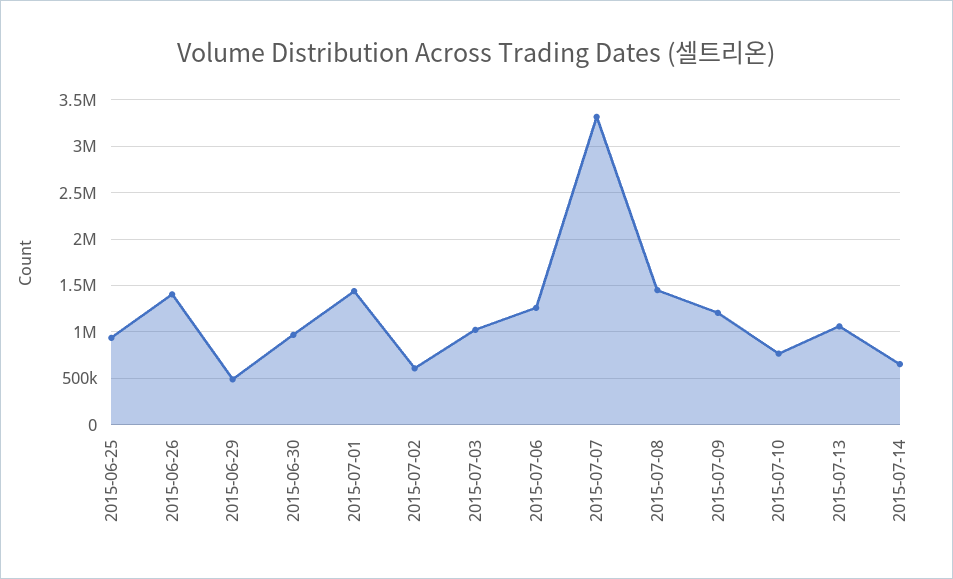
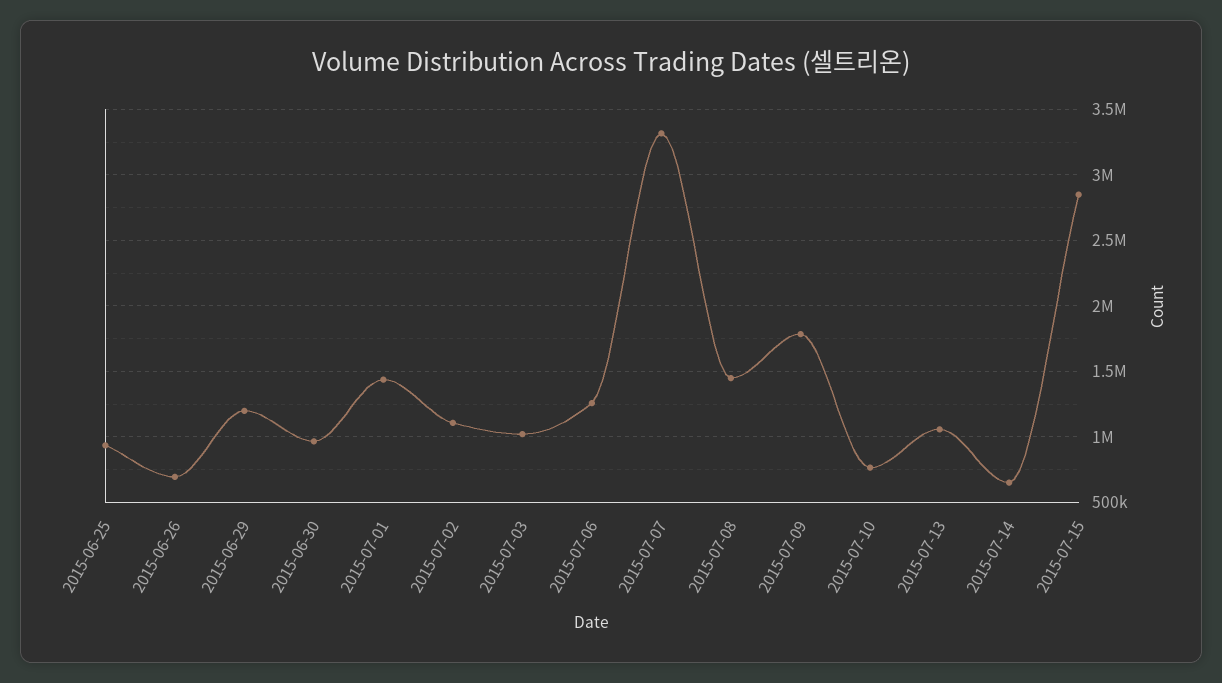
2015-06-26: 1400000 -> 700000
2015-06-29: 500000 -> 1200000
2015-07-02: 600000 -> 1100000
2015-07-09: 1200000 -> 1800000
2015-07-15: none -> 2850000

